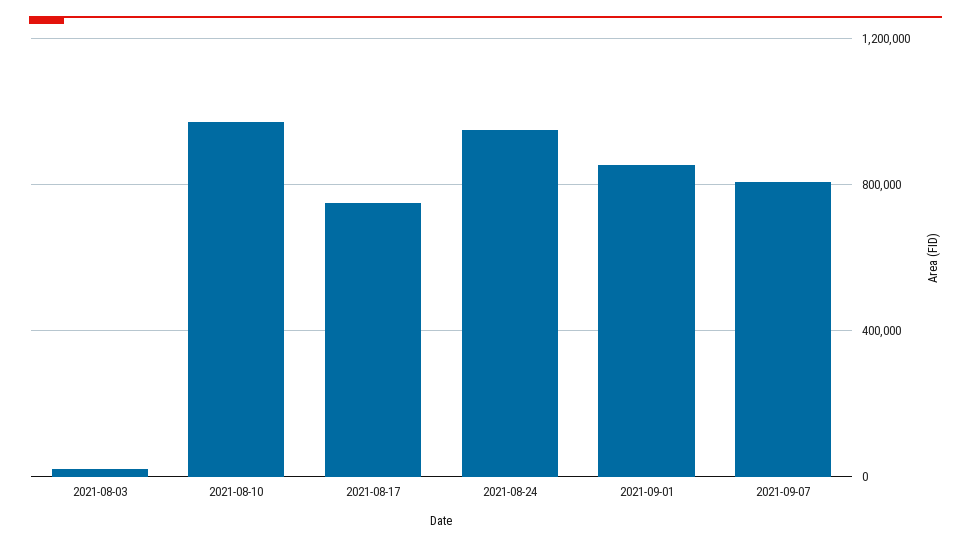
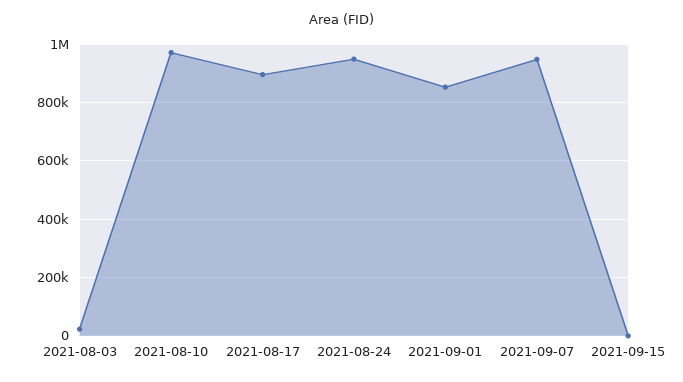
2021-08-17: 750000 -> 900000
2021-09-07: 800000 -> 950000
2021-09-15: none -> 0

